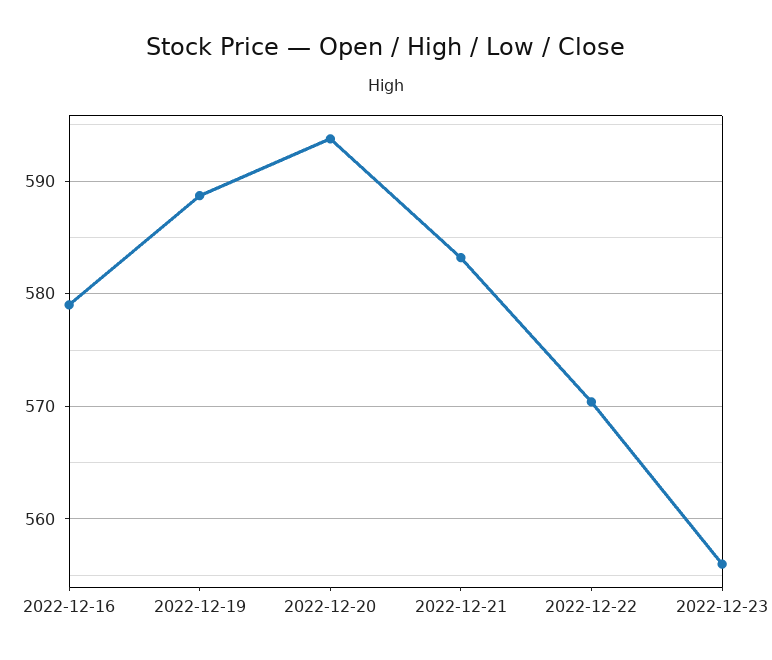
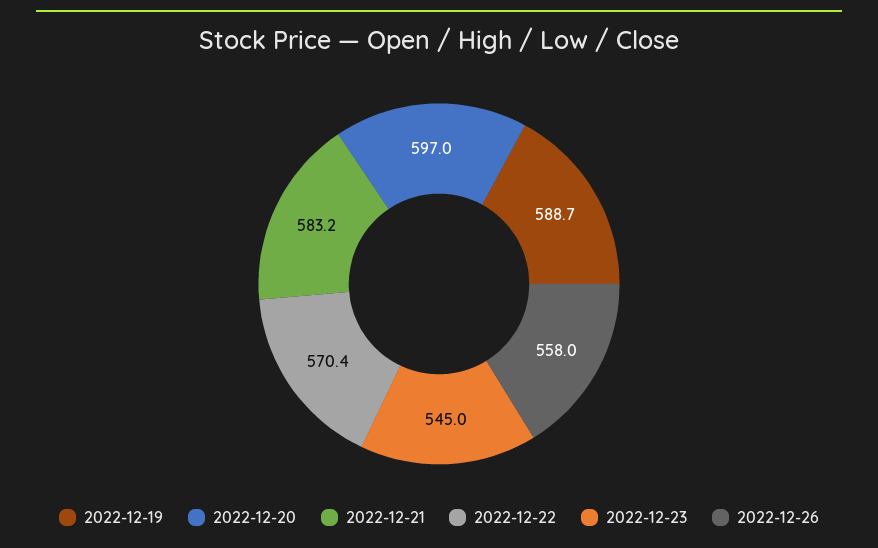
2022-12-16: 579 -> none
2022-12-20: 594 -> 597
2022-12-23: 556 -> 545
2022-12-26: none -> 558

